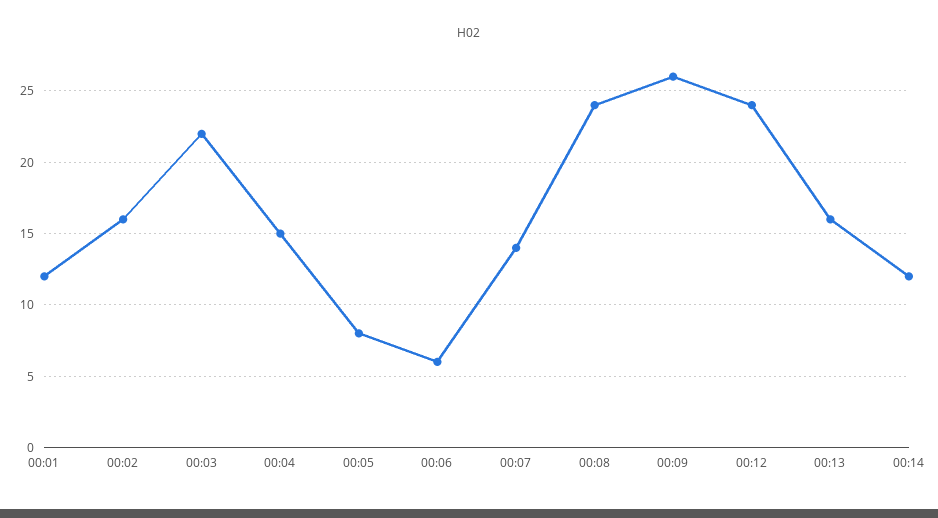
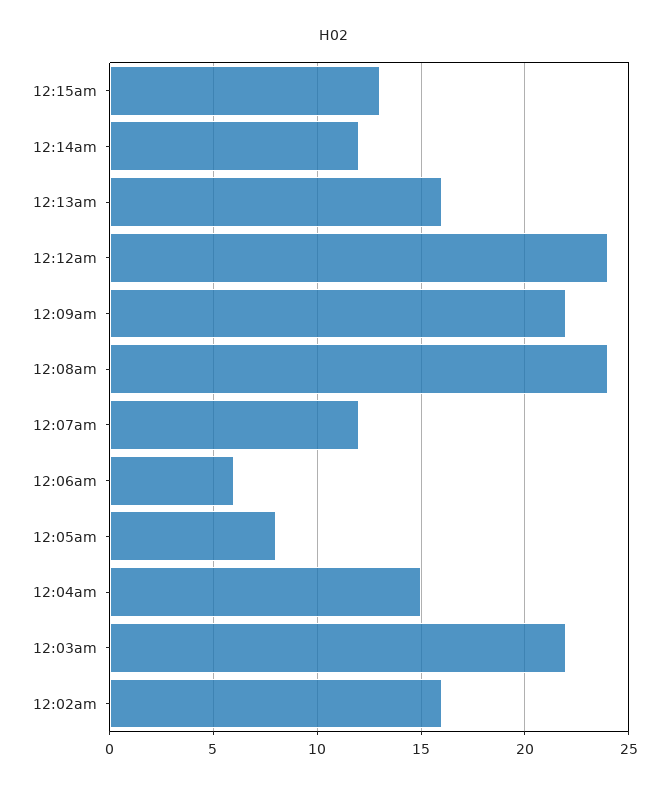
00:01: 12 -> none
00:07: 14 -> 12
00:09: 26 -> 22
12:15am: none -> 13

